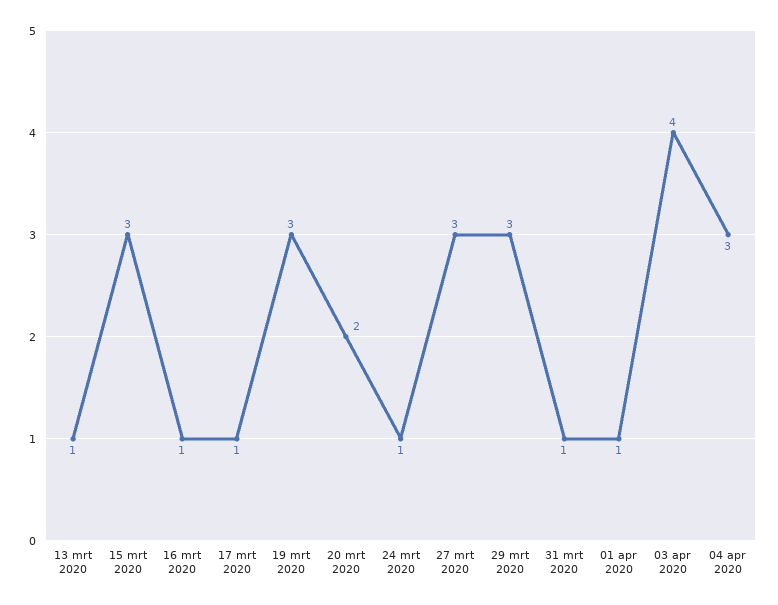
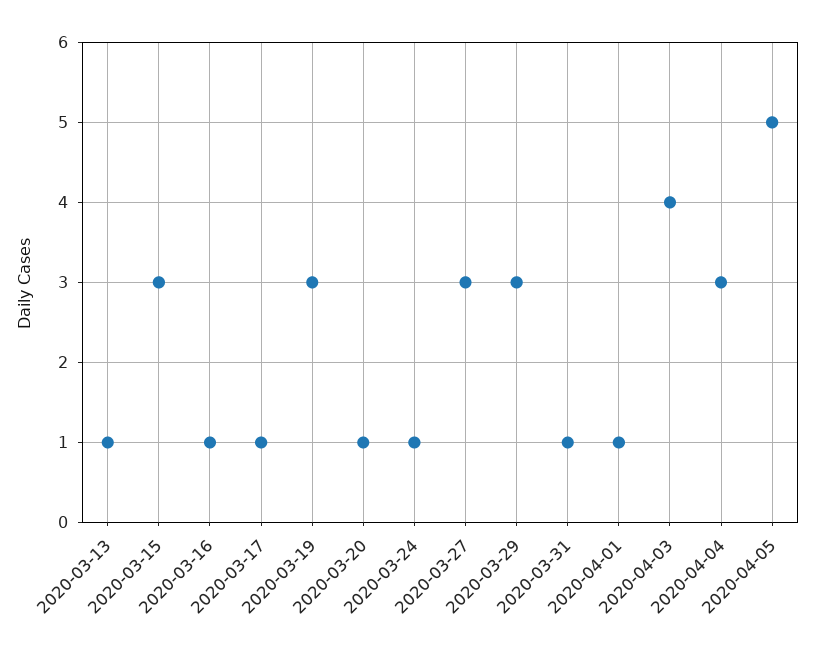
20 mrt 2020: 2 -> 1
2020-04-05: none -> 5

